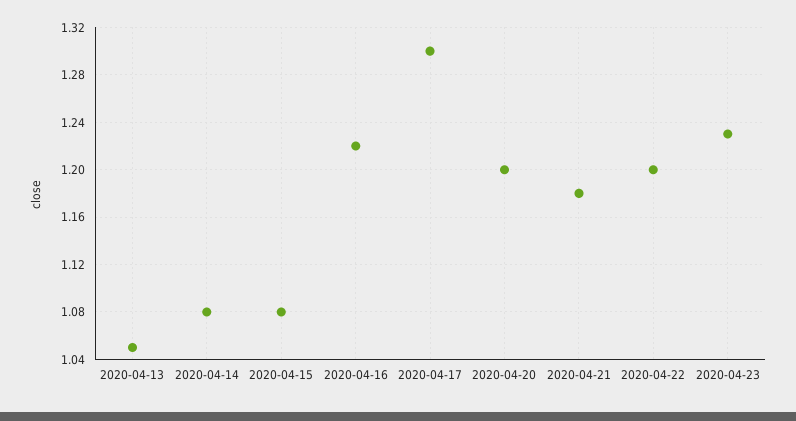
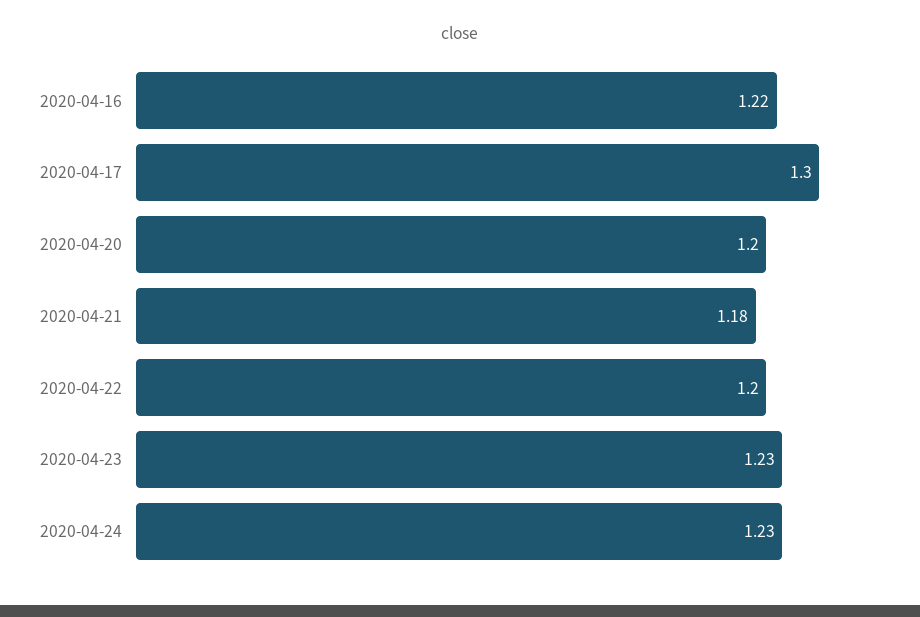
2020-04-13: 1.05 -> none
2020-04-14: 1.08 -> none
2020-04-15: 1.08 -> none
2020-04-24: none -> 1.23

